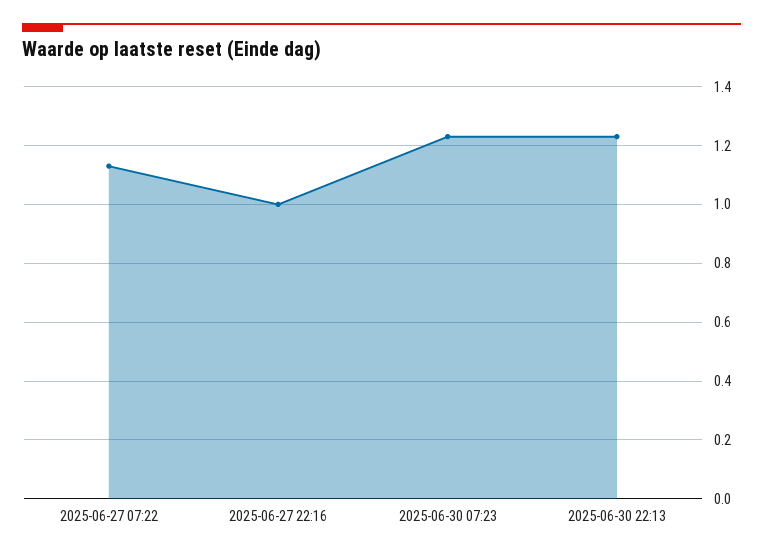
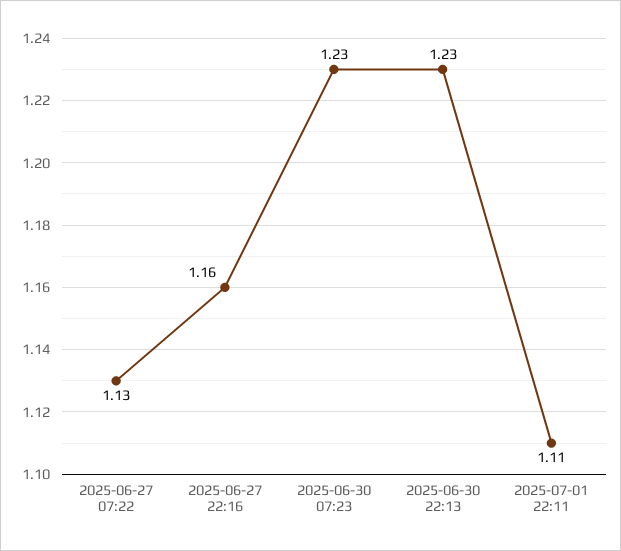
2025-06-27 22:16: 1 -> 1.16
2025-07-01 22:11: none -> 1.11

